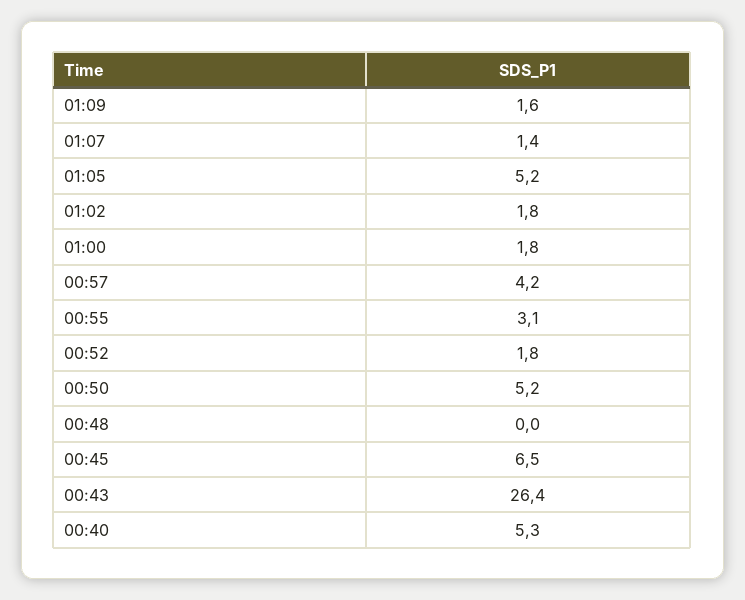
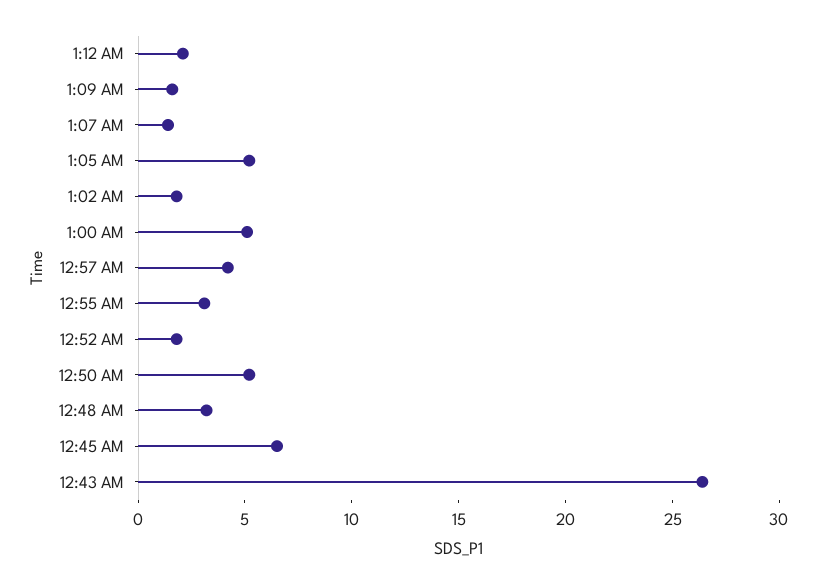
01:00: 1.8 -> 5
00:48: 0 -> 3
00:40: 5.3 -> none
1:12 AM: none -> 2

